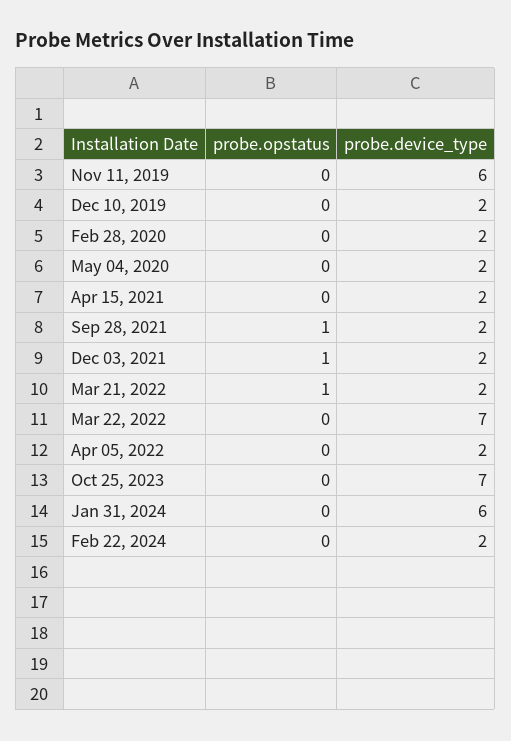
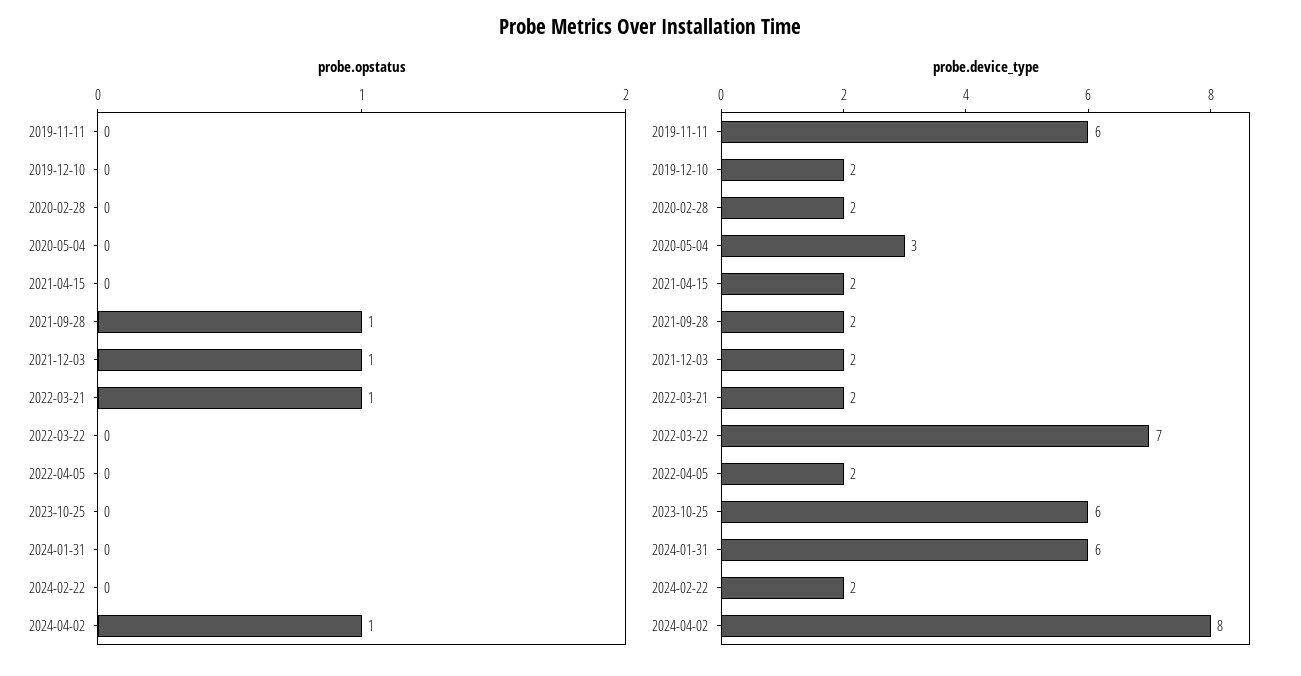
probe.device_type, May 04, 2020: 2 -> 3
probe.device_type, Oct 25, 2023: 7 -> 6
probe.opstatus, 2024-04-02: none -> 1
probe.device_type, 2024-04-02: none -> 8

